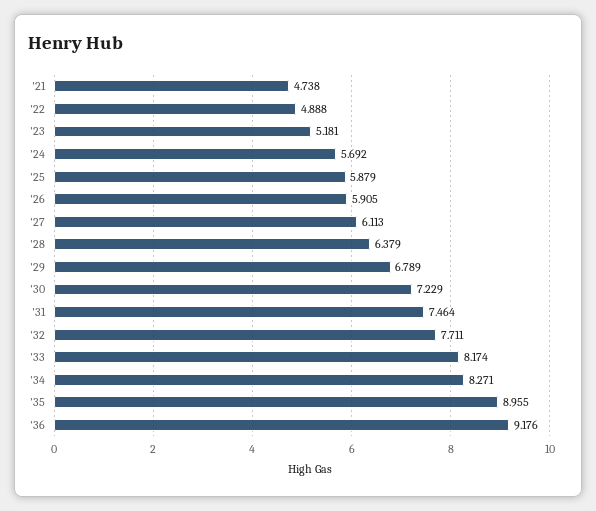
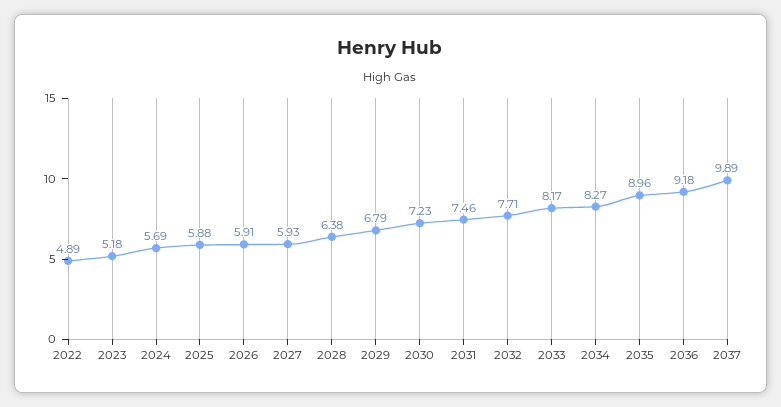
'21: 4.738 -> none
'27: 6.113 -> 5.93
2037: none -> 9.89

